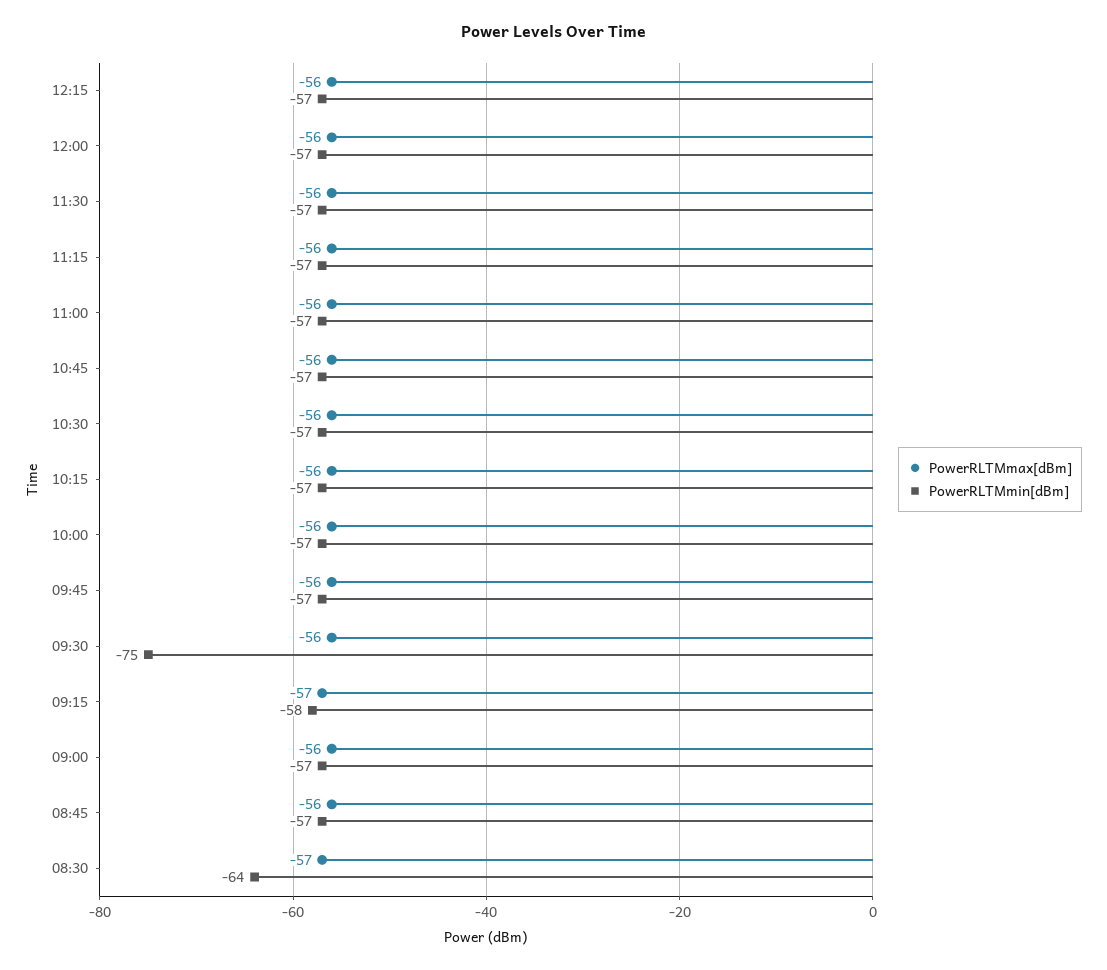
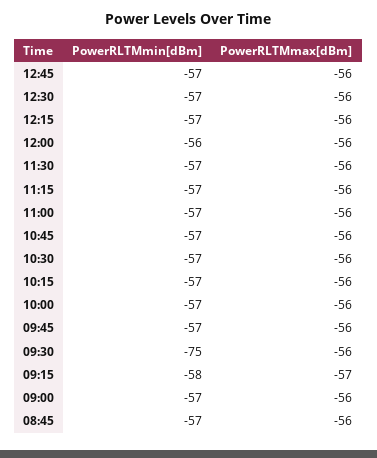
PowerRLTMmin[dBm], 12:00: -57 -> -56
PowerRLTMmax[dBm], 08:30: -57 -> none
PowerRLTMmin[dBm], 08:30: -64 -> none
PowerRLTMmin[dBm], 12:45: none -> -57
PowerRLTMmax[dBm], 12:45: none -> -56
PowerRLTMmin[dBm], 12:30: none -> -57
PowerRLTMmax[dBm], 12:30: none -> -56

